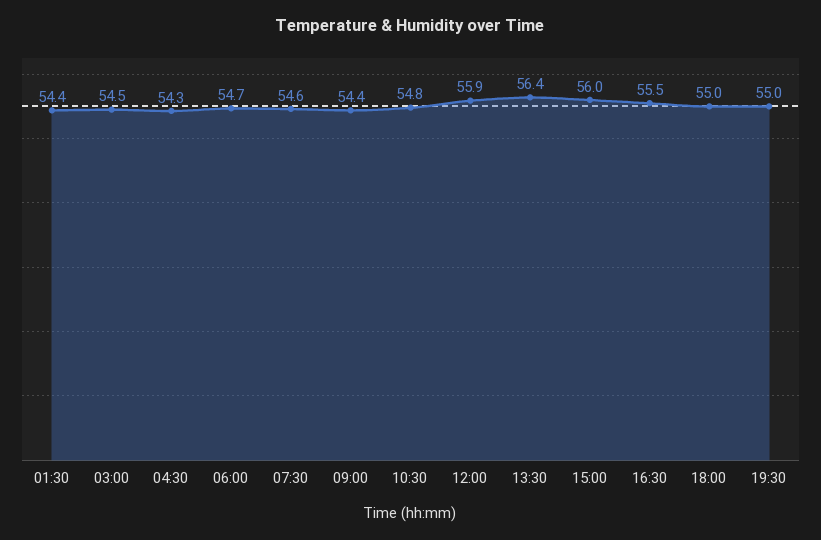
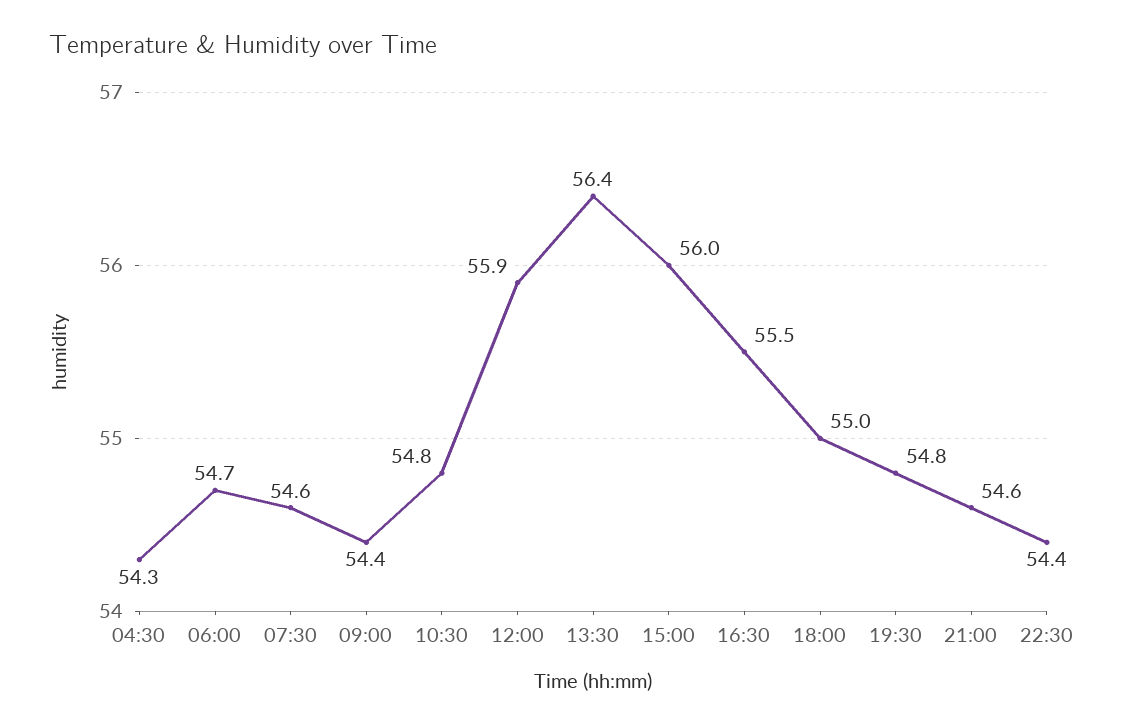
01:30: 54.4 -> none
03:00: 54.5 -> none
19:30: 55 -> 54.8
21:00: none -> 54.6
22:30: none -> 54.4

